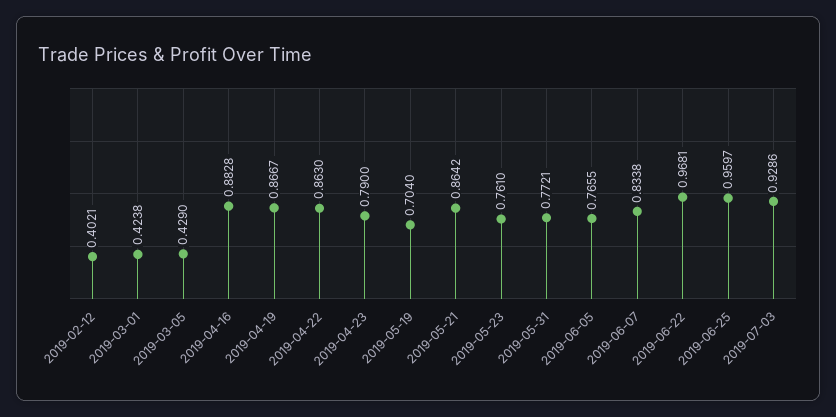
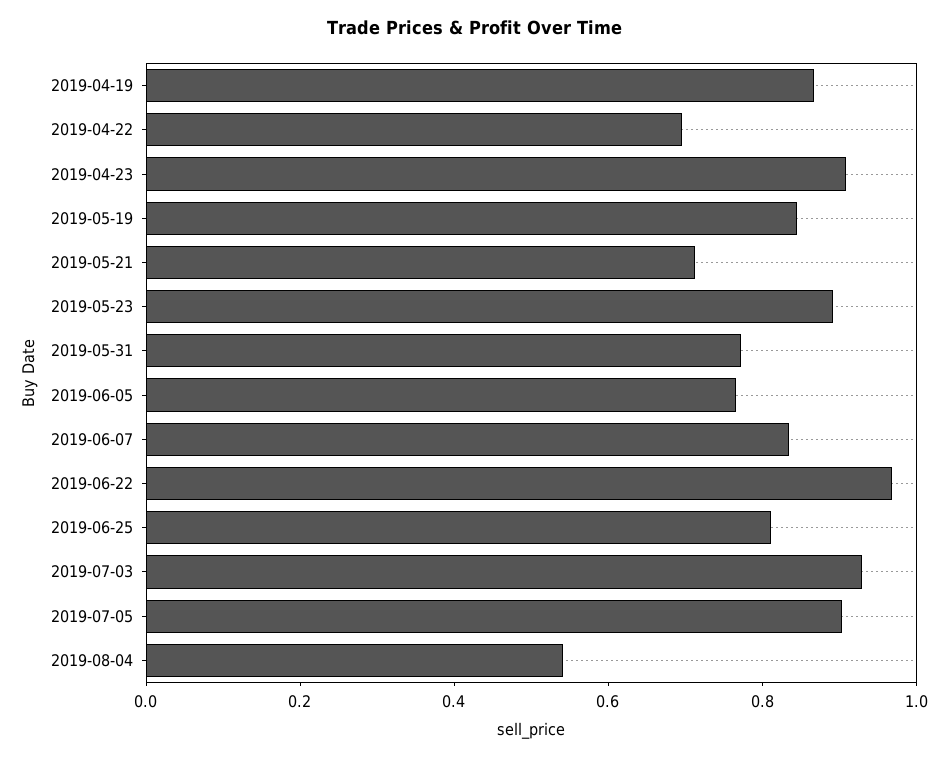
2019-02-12: 0.4021 -> none
2019-03-01: 0.4238 -> none
2019-03-05: 0.429 -> none
2019-04-16: 0.8828 -> none
2019-04-22: 0.863 -> 0.7
2019-04-23: 0.79 -> 0.9
2019-05-19: 0.704 -> 0.85
2019-05-21: 0.8642 -> 0.7
2019-05-23: 0.761 -> 0.9
2019-06-25: 0.9597 -> 0.8
2019-07-05: none -> 0.9
2019-08-04: none -> 0.55

